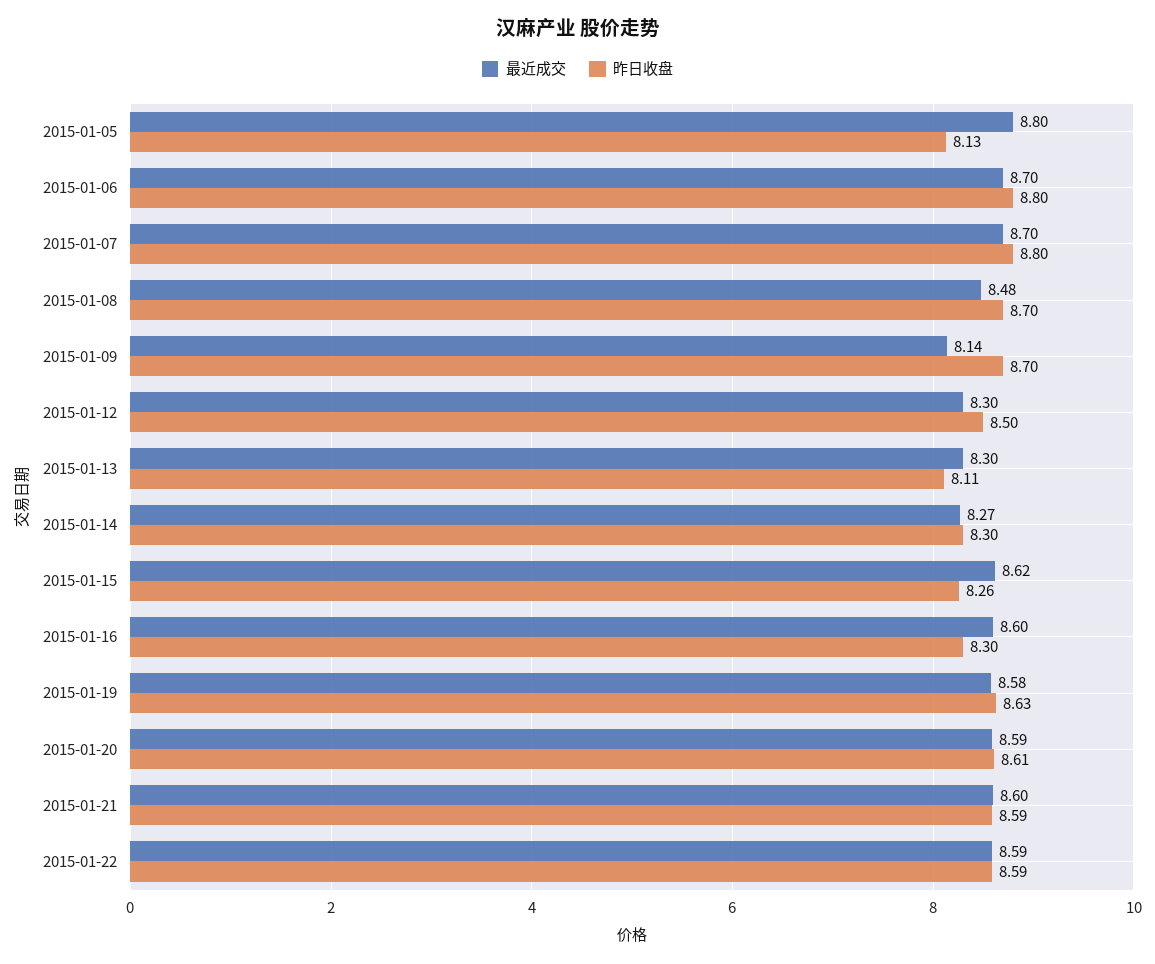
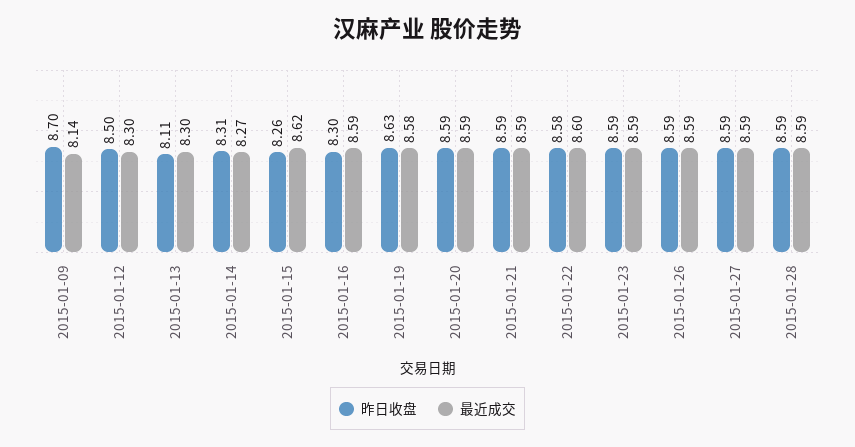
最近成交, 2015-01-05: 8.8 -> none
昨日收盘, 2015-01-05: 8.13 -> none
最近成交, 2015-01-06: 8.7 -> none
昨日收盘, 2015-01-06: 8.8 -> none
最近成交, 2015-01-07: 8.7 -> none
昨日收盘, 2015-01-07: 8.8 -> none
最近成交, 2015-01-08: 8.48 -> none
昨日收盘, 2015-01-08: 8.7 -> none
昨日收盘, 2015-01-14: 8.3 -> 8.31
最近成交, 2015-01-16: 8.6 -> 8.59
昨日收盘, 2015-01-20: 8.61 -> 8.59
最近成交, 2015-01-21: 8.6 -> 8.59
最近成交, 2015-01-22: 8.59 -> 8.6
昨日收盘, 2015-01-22: 8.59 -> 8.58
昨日收盘, 2015-01-23: none -> 8.59
最近成交, 2015-01-23: none -> 8.59
昨日收盘, 2015-01-26: none -> 8.59
最近成交, 2015-01-26: none -> 8.59
昨日收盘, 2015-01-27: none -> 8.59
最近成交, 2015-01-27: none -> 8.59
昨日收盘, 2015-01-28: none -> 8.59
最近成交, 2015-01-28: none -> 8.59

